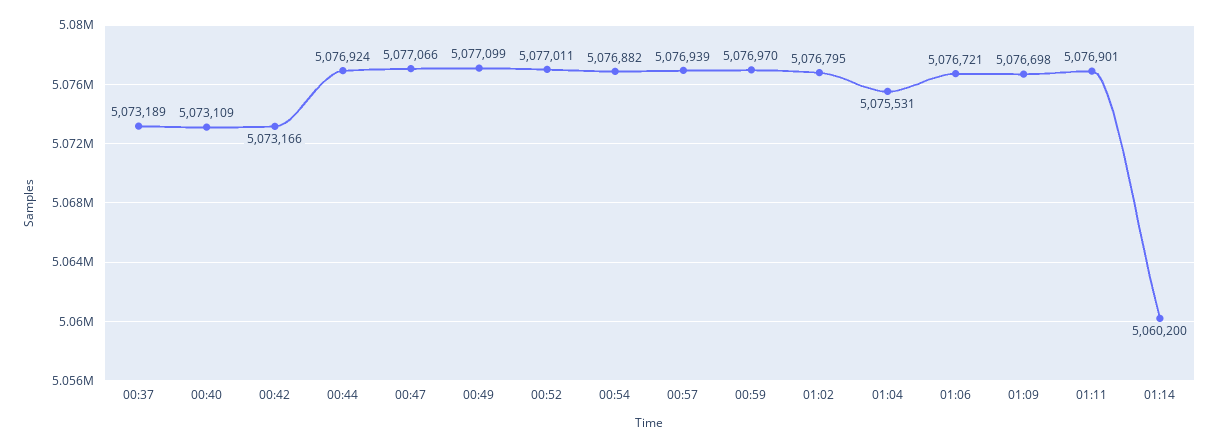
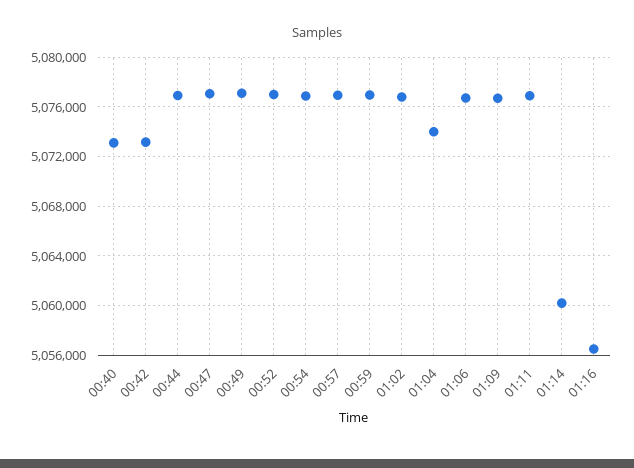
00:37: 5073189 -> none
01:04: 5075531 -> 5074000
01:16: none -> 5056500

